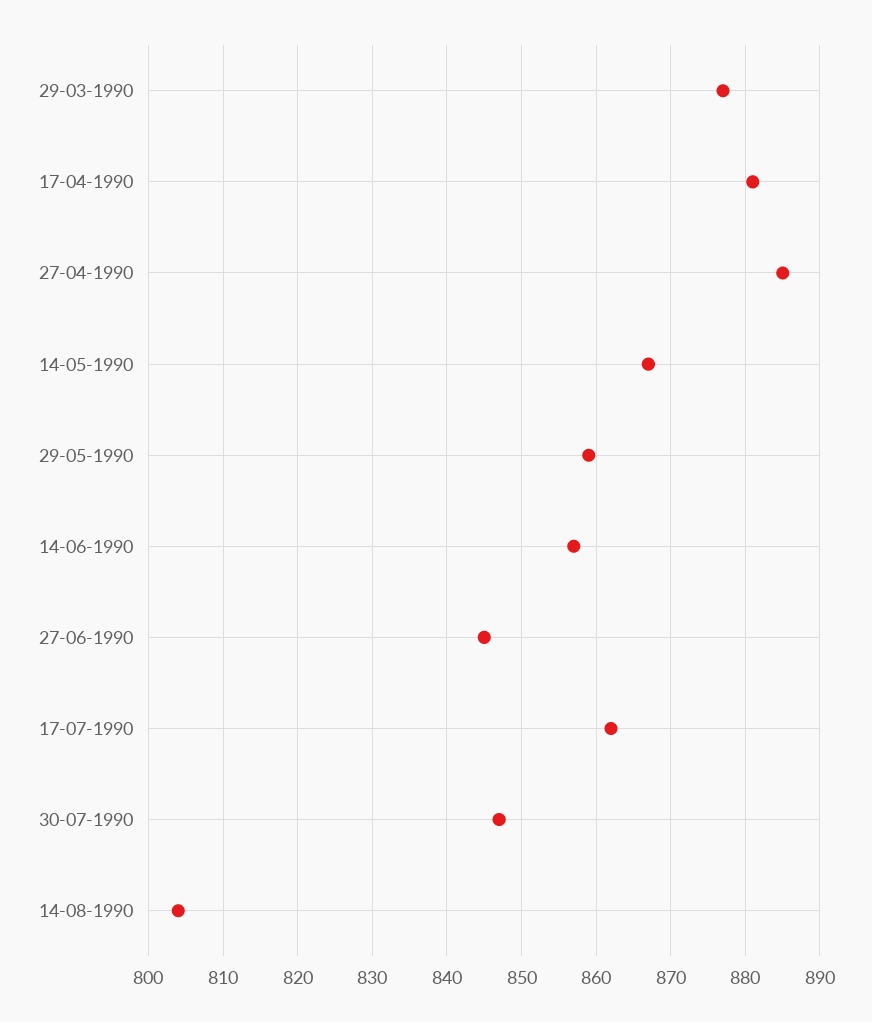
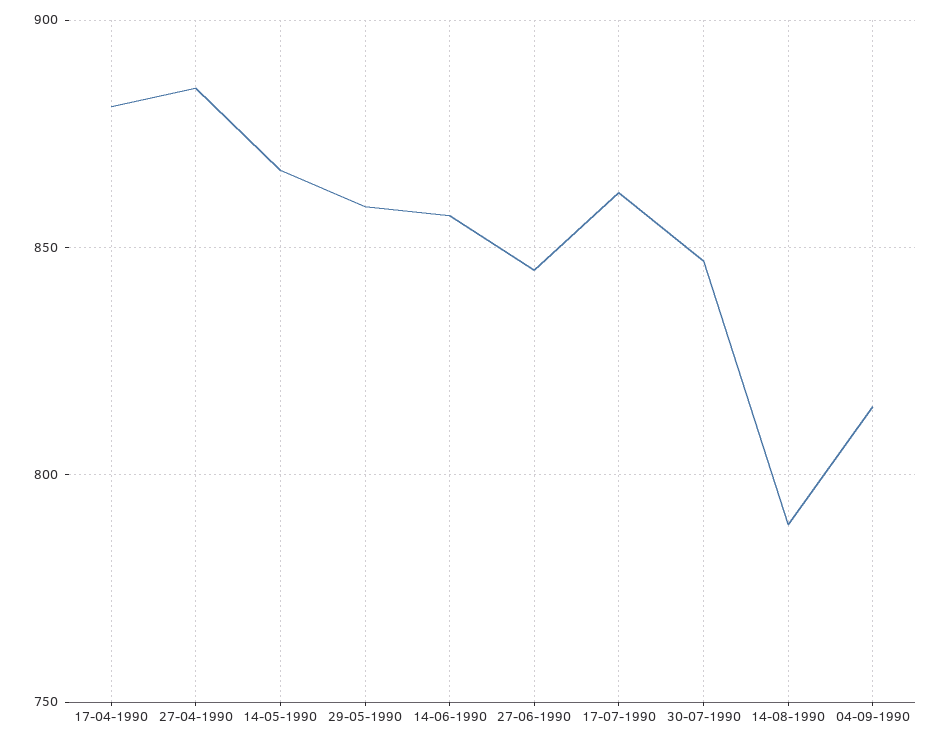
29-03-1990: 877 -> none
14-08-1990: 804 -> 790
04-09-1990: none -> 815

